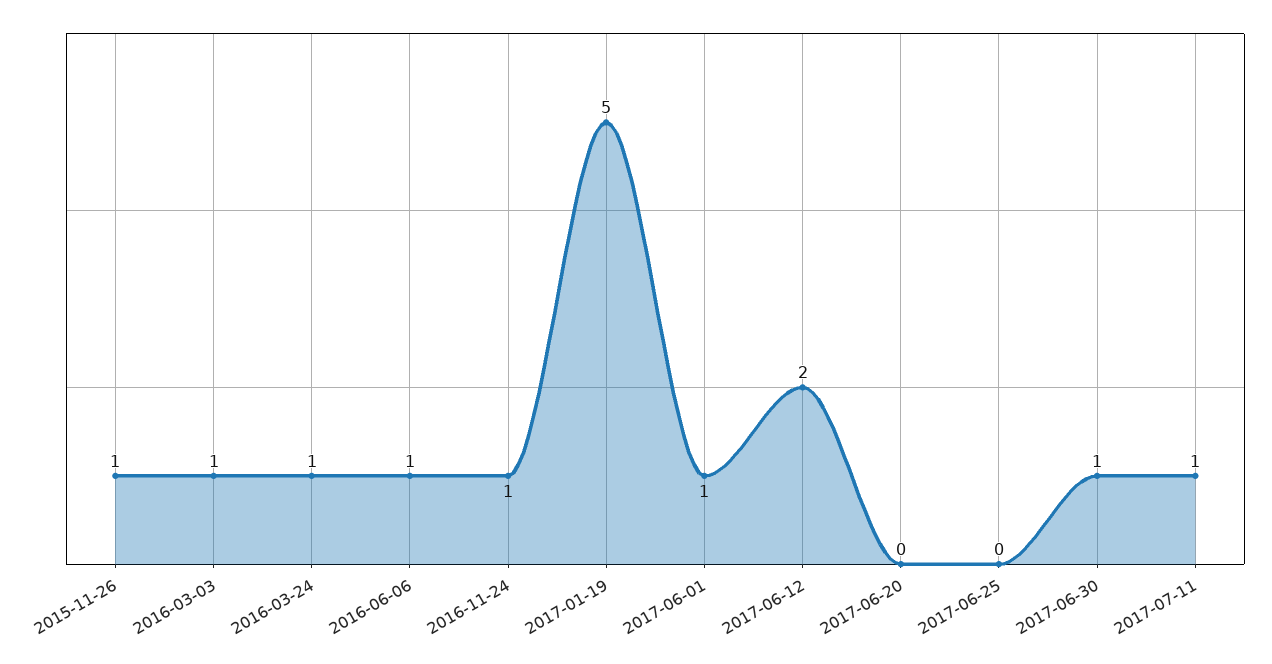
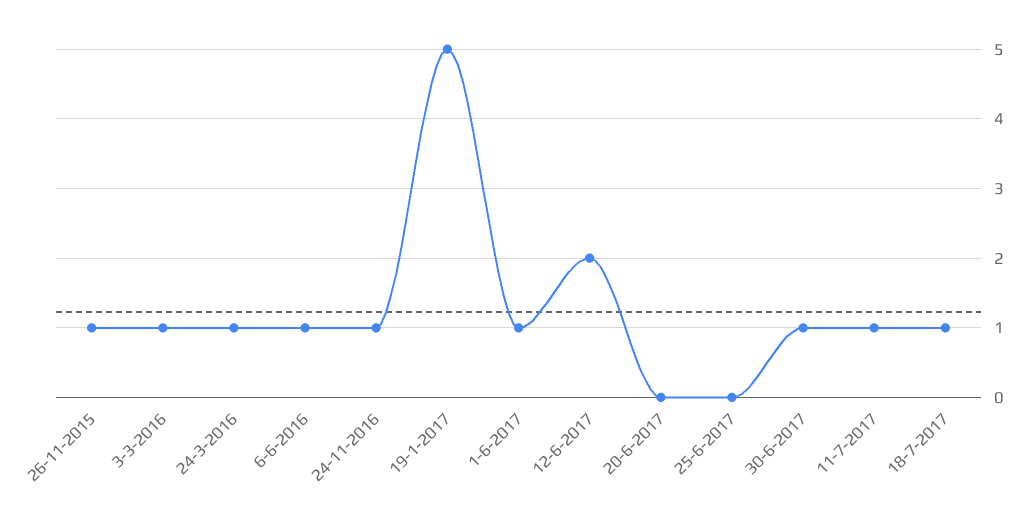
18-7-2017: none -> 1

